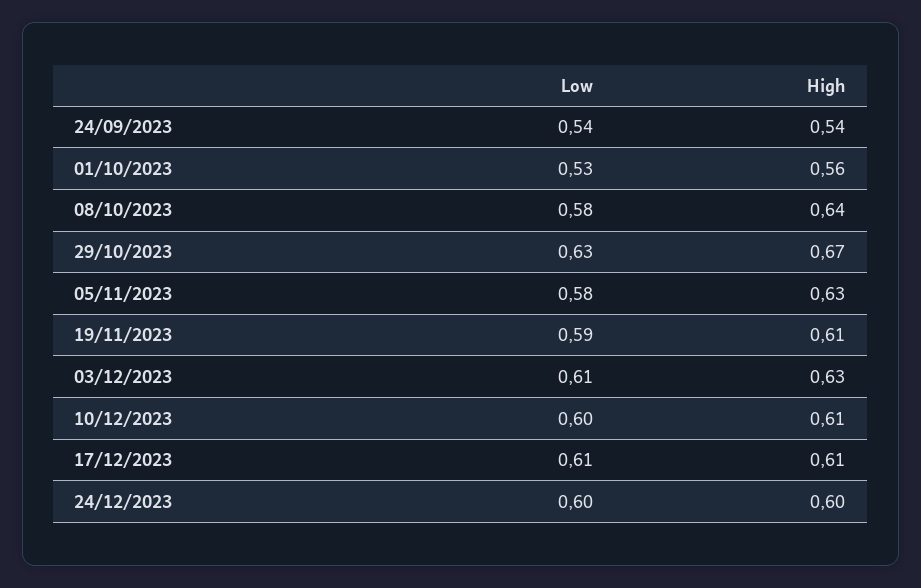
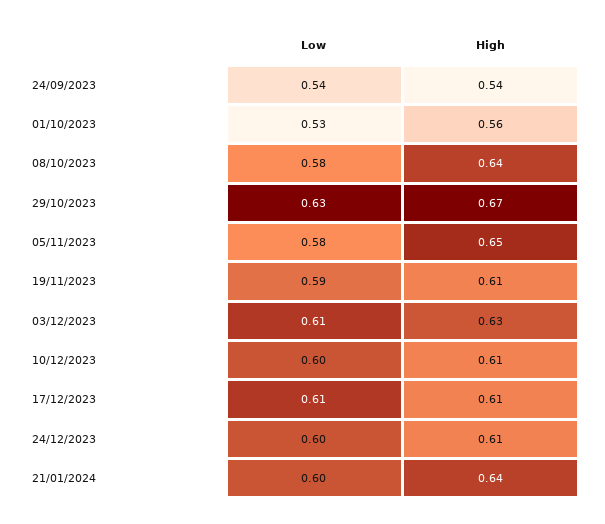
High, 05/11/2023: 0.63 -> 0.65
High, 24/12/2023: 0.6 -> 0.61
Low, 21/01/2024: none -> 0.6
High, 21/01/2024: none -> 0.64

